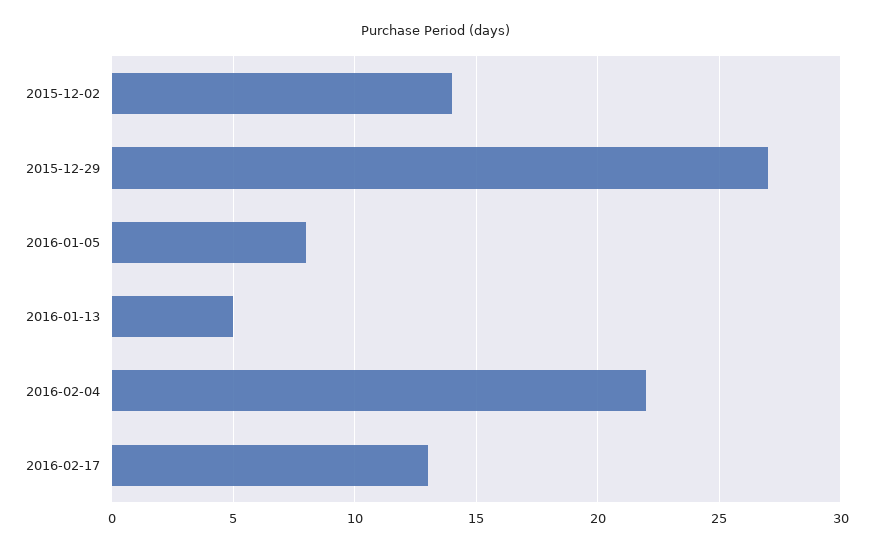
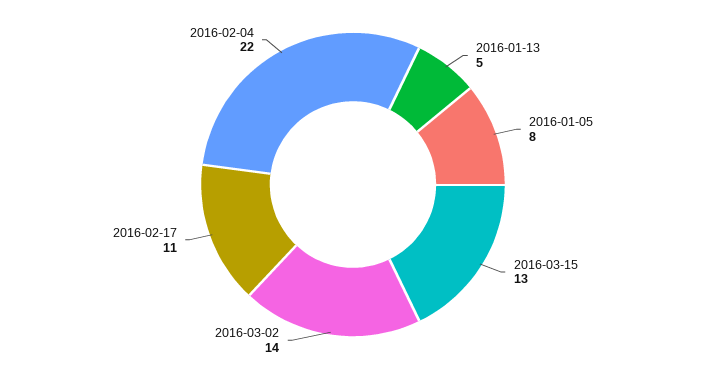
2015-12-02: 14 -> none
2015-12-29: 27 -> none
2016-02-17: 13 -> 11
2016-03-15: none -> 13
2016-03-02: none -> 14

